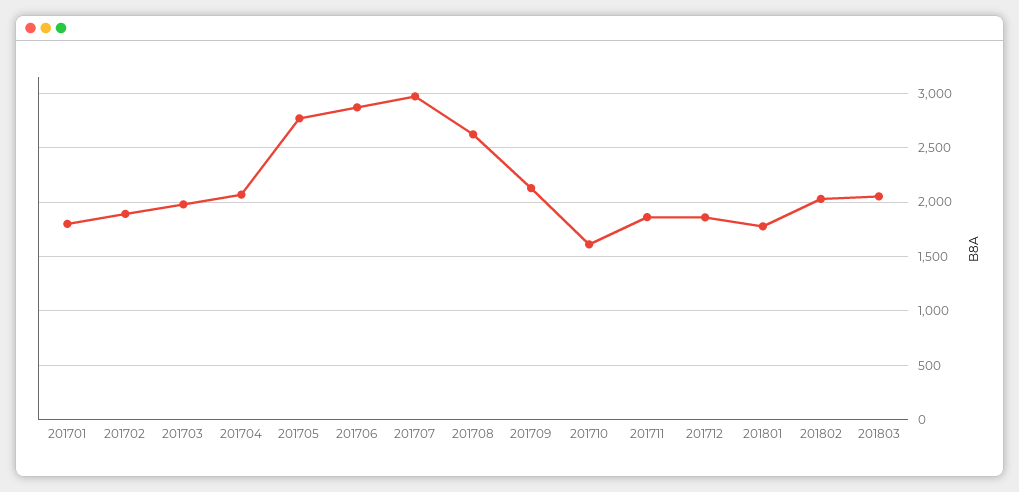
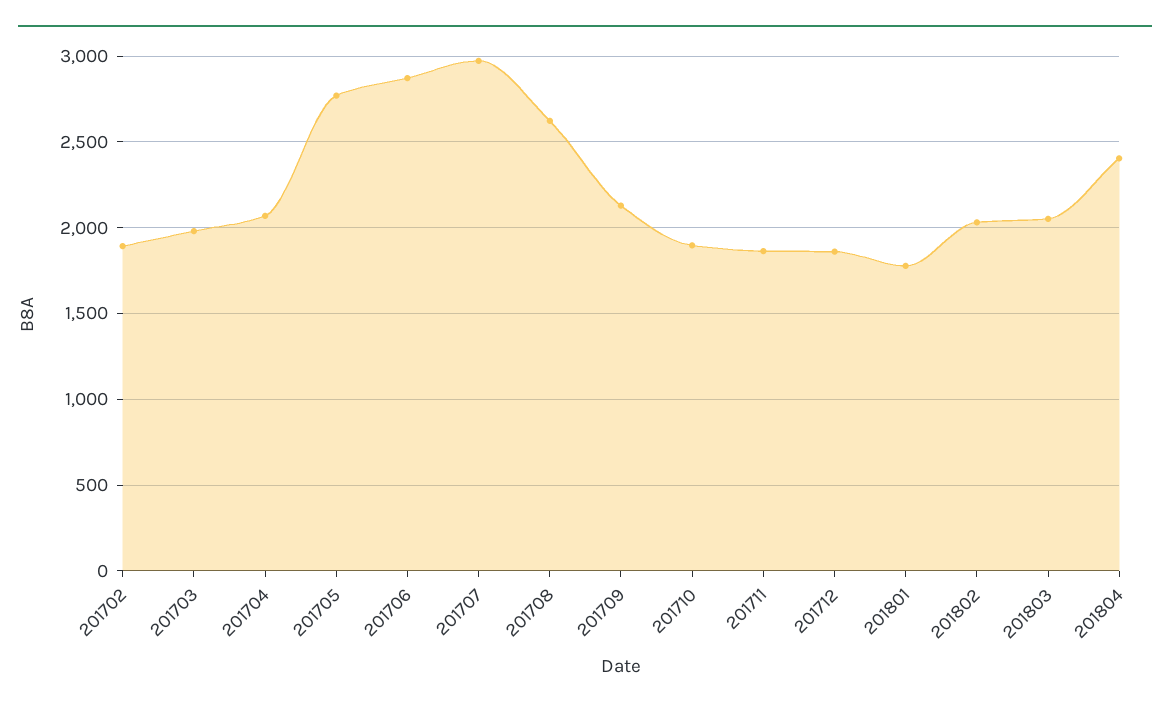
201701: 1800 -> none
201710: 1600 -> 1900
201804: none -> 2400

